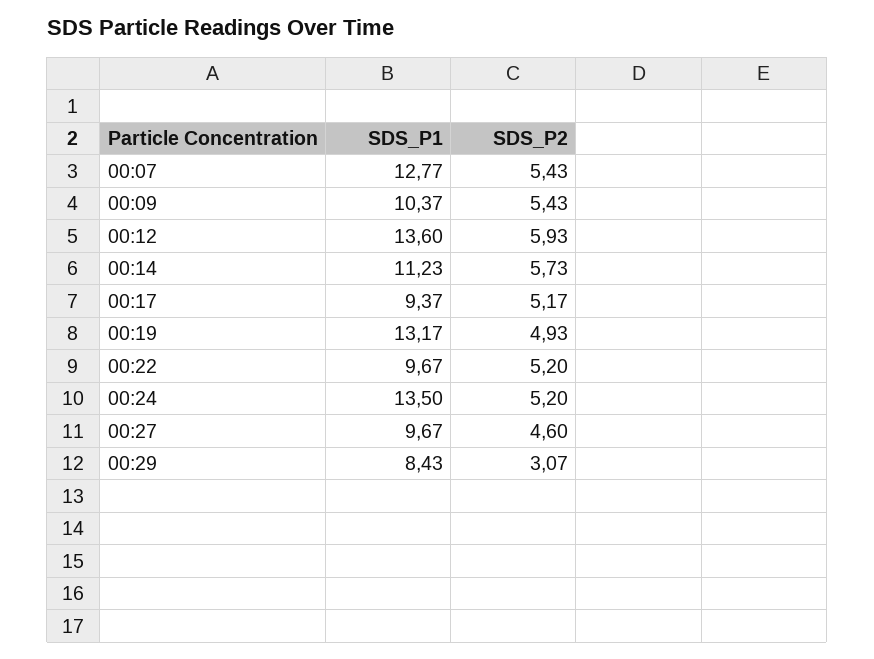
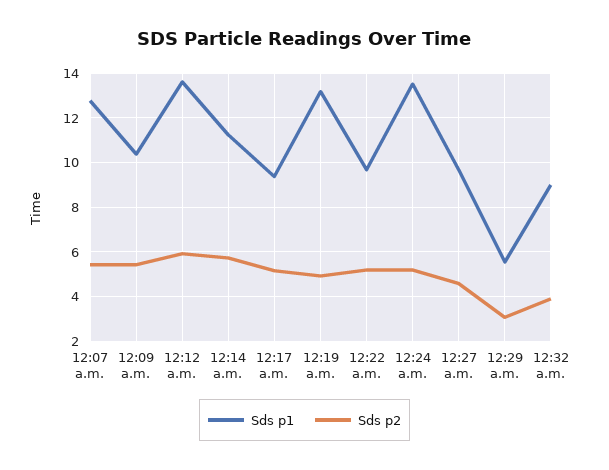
SDS_P1, 00:29: 8.43 -> 5.5
SDS_P1, 12:32 a.m.: none -> 9
SDS_P2, 12:32 a.m.: none -> 4

